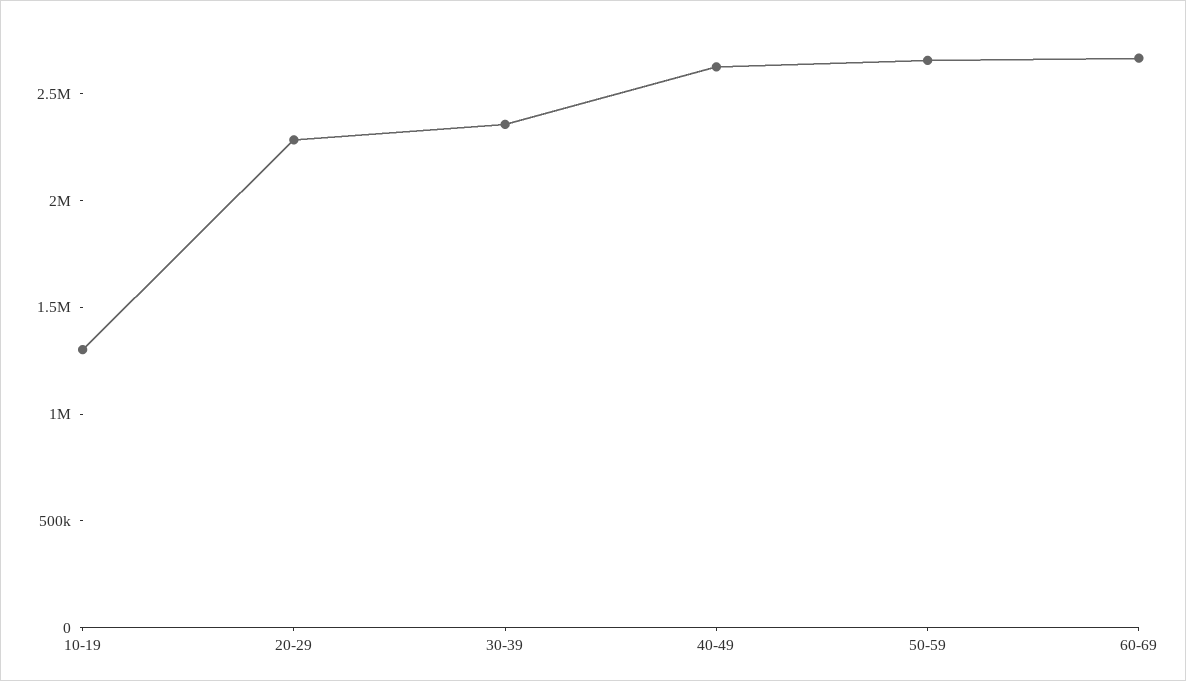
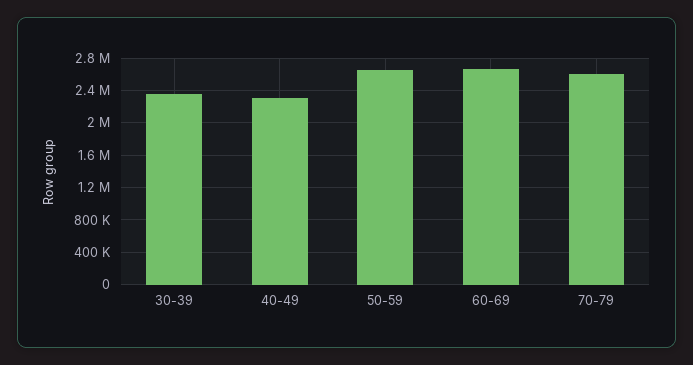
10-19: 1300000 -> none
20-29: 2300000 -> none
40-49: 2600000 -> 2300000
70-79: none -> 2600000

